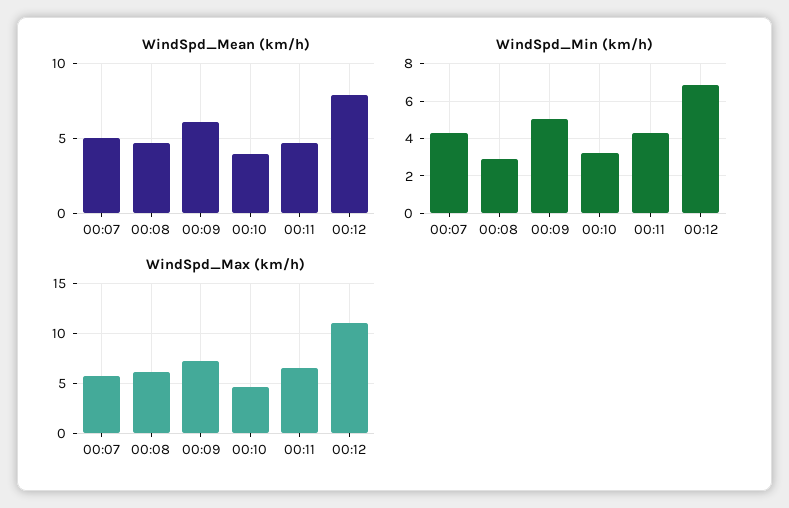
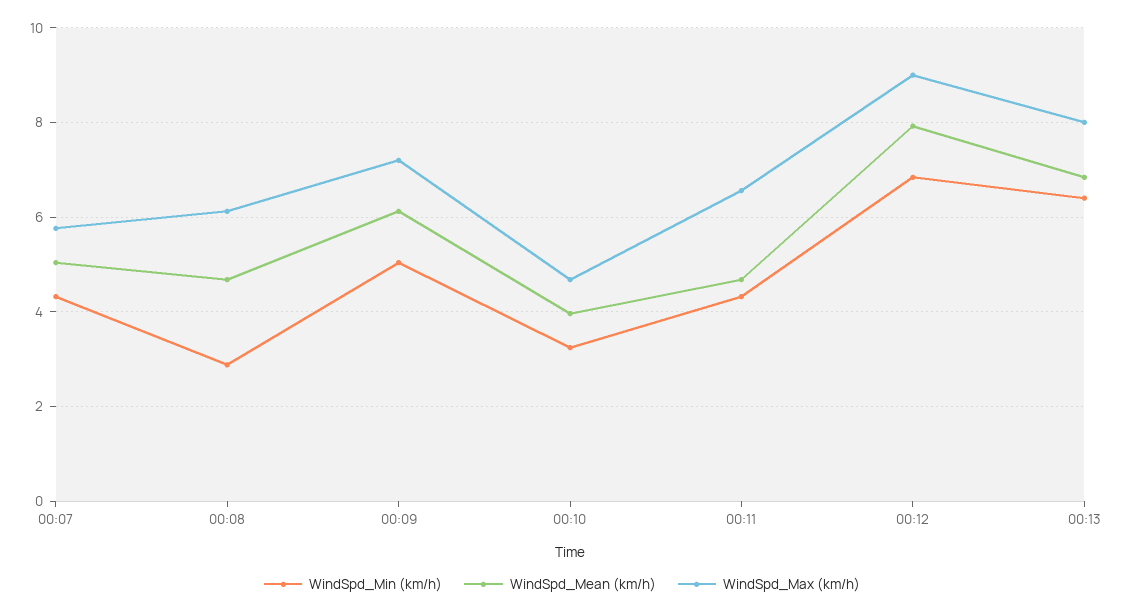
WindSpd_Max (km/h), 00:12: 11 -> 9
WindSpd_Min (km/h), 00:13: none -> 6.4
WindSpd_Mean (km/h), 00:13: none -> 6.8
WindSpd_Max (km/h), 00:13: none -> 8

